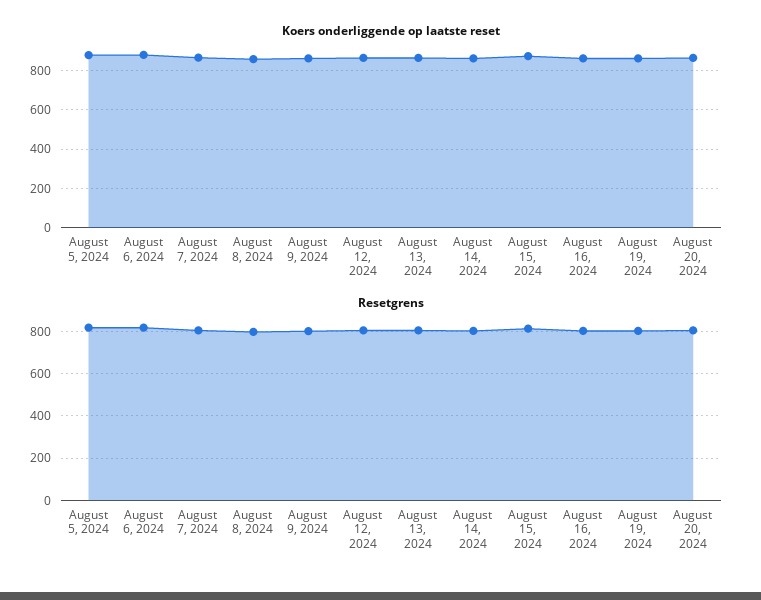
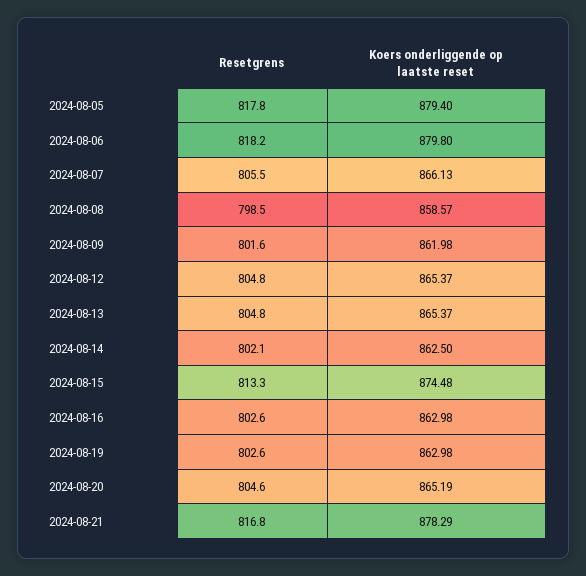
Resetgrens, 2024-08-21: none -> 816.8
Koers onderliggende op laatste reset, 2024-08-21: none -> 878.29

